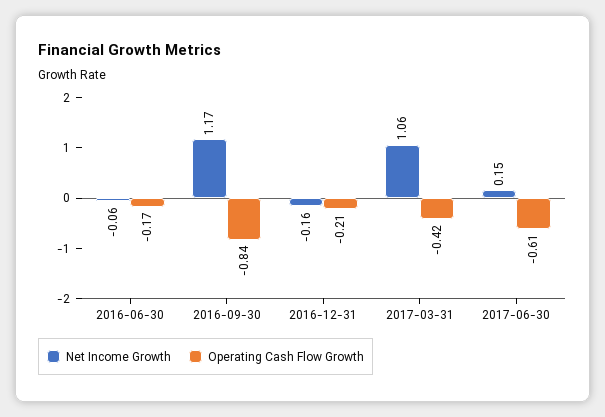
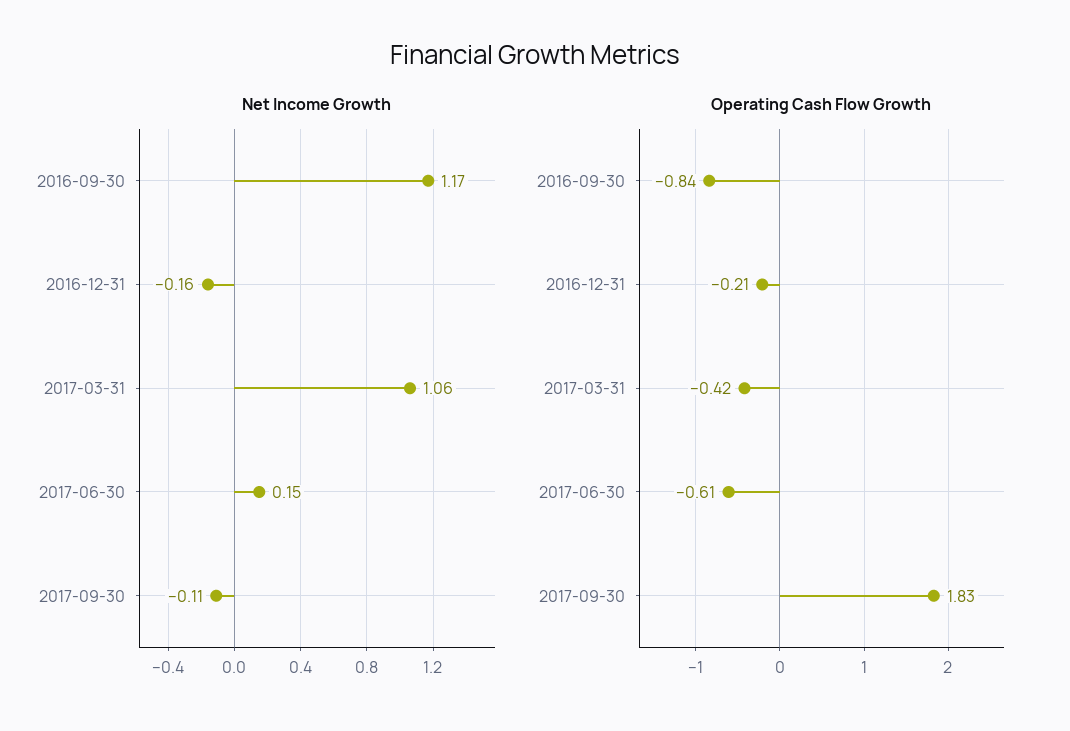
Net Income Growth, 2016-06-30: -0.06 -> none
Operating Cash Flow Growth, 2016-06-30: -0.17 -> none
Net Income Growth, 2017-09-30: none -> -0.11
Operating Cash Flow Growth, 2017-09-30: none -> 1.83

